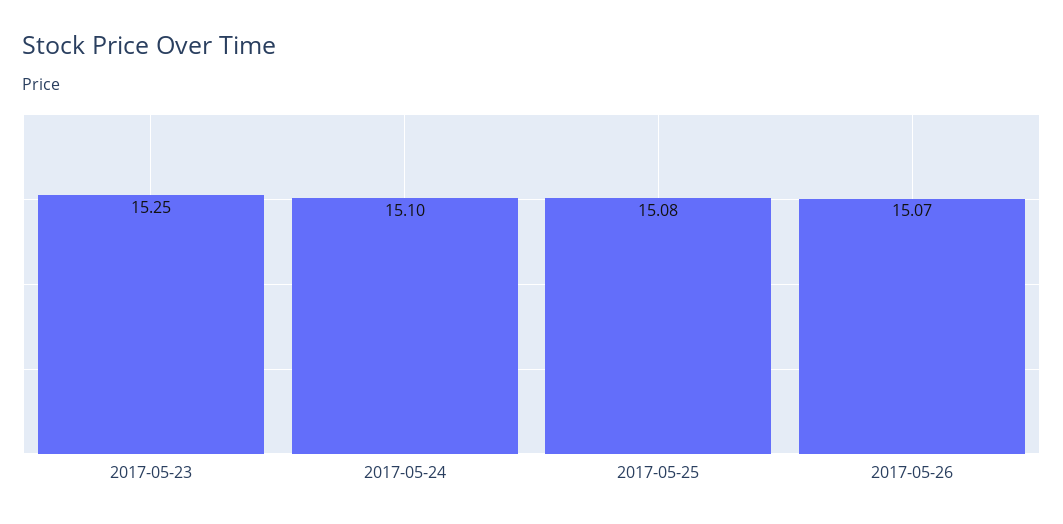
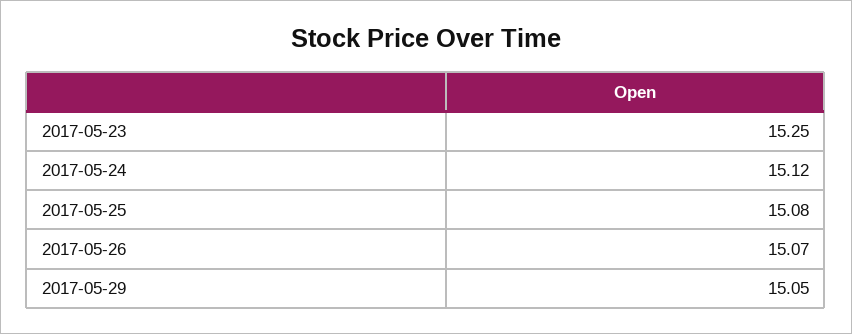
2017-05-24: 15.1 -> 15.12
2017-05-29: none -> 15.05

